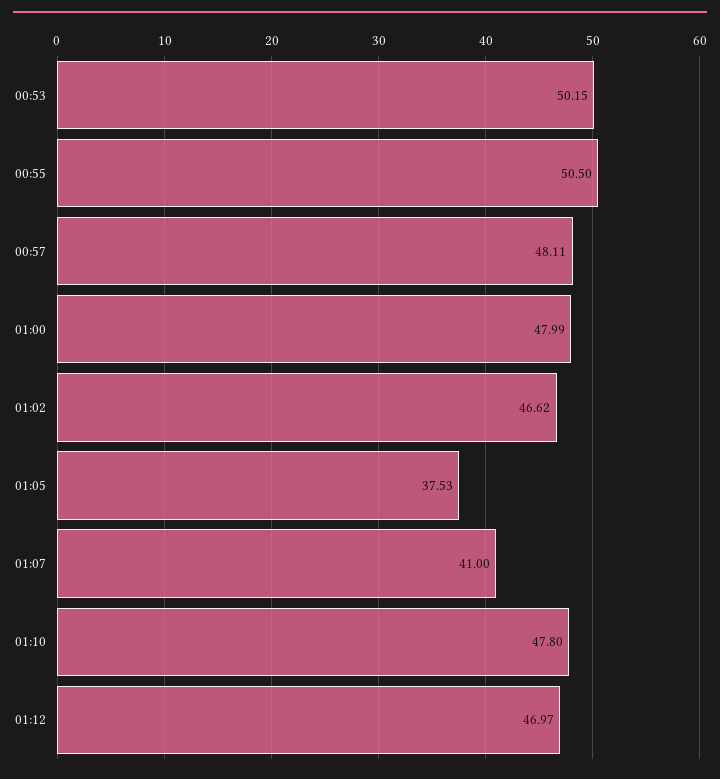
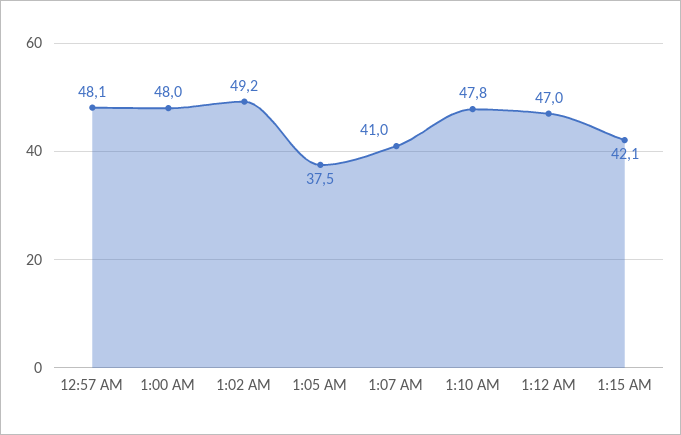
00:53: 50.15 -> none
00:55: 50.5 -> none
01:02: 46.62 -> 49.2
1:15 AM: none -> 42.1

